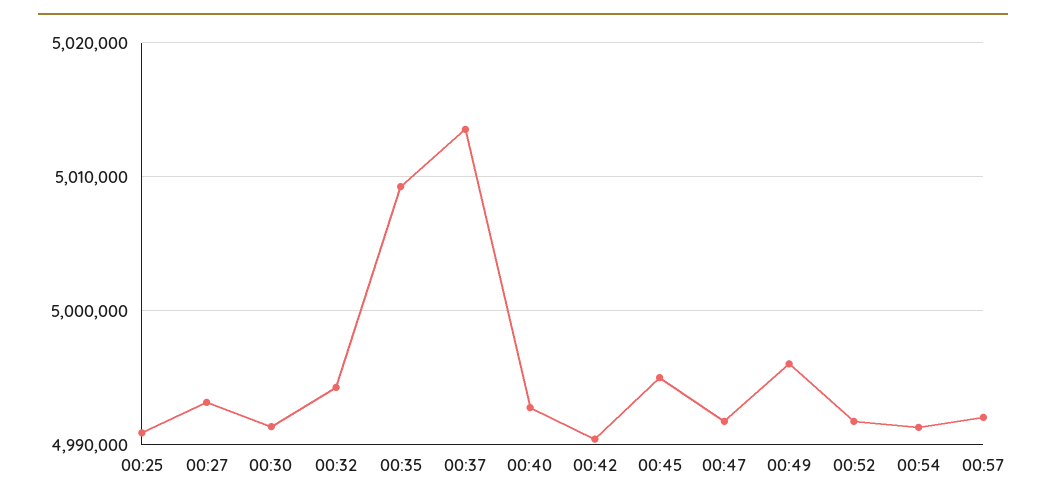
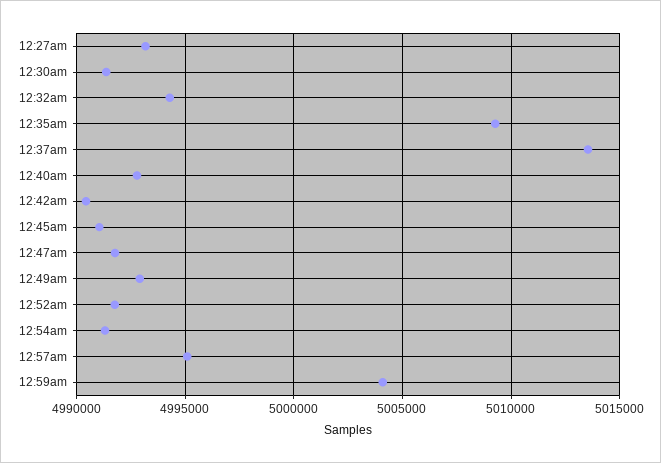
00:25: 4991000 -> none
00:45: 4995000 -> 4991000
00:49: 4996000 -> 4993000
00:57: 4992000 -> 4995000
12:59am: none -> 5004000

